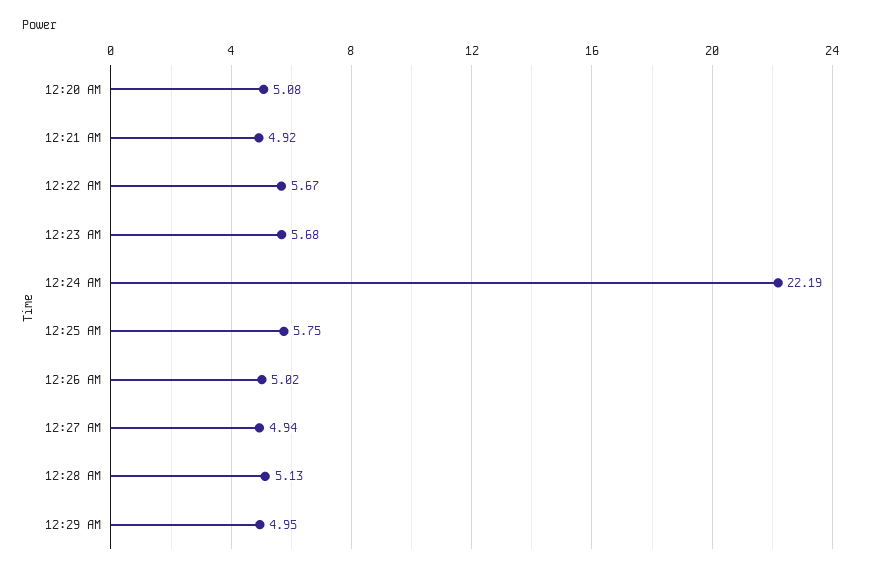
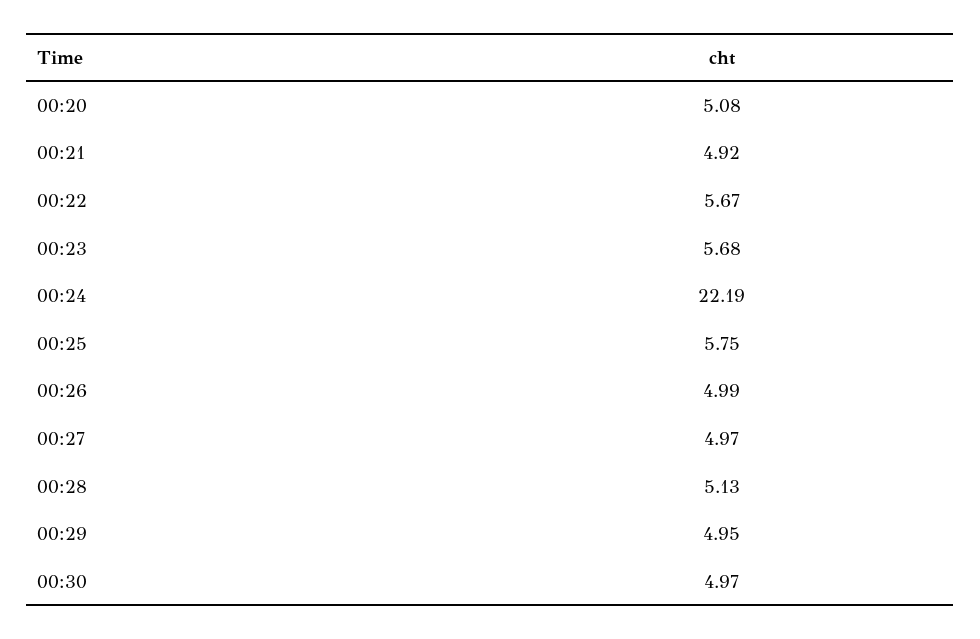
12:26 AM: 5.02 -> 4.99
12:27 AM: 4.94 -> 4.97
00:30: none -> 4.97

